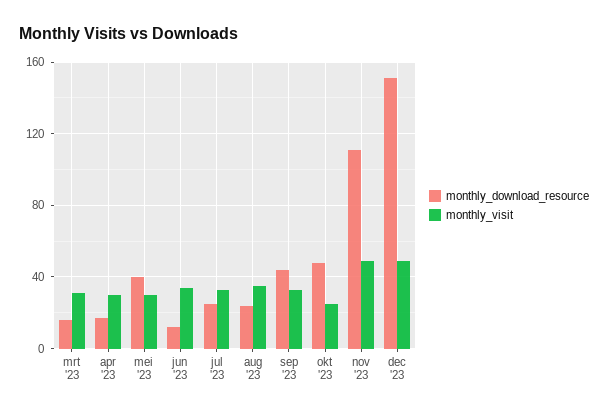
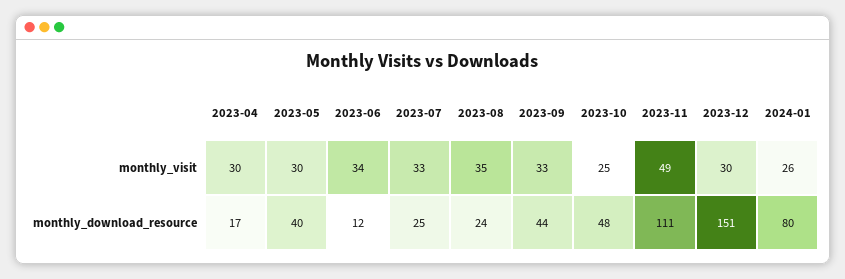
monthly_download_resource, mrt '23: 15 -> none
monthly_visit, mrt '23: 30 -> none
monthly_visit, dec '23: 50 -> 30
monthly_visit, 2024-01: none -> 26
monthly_download_resource, 2024-01: none -> 80

